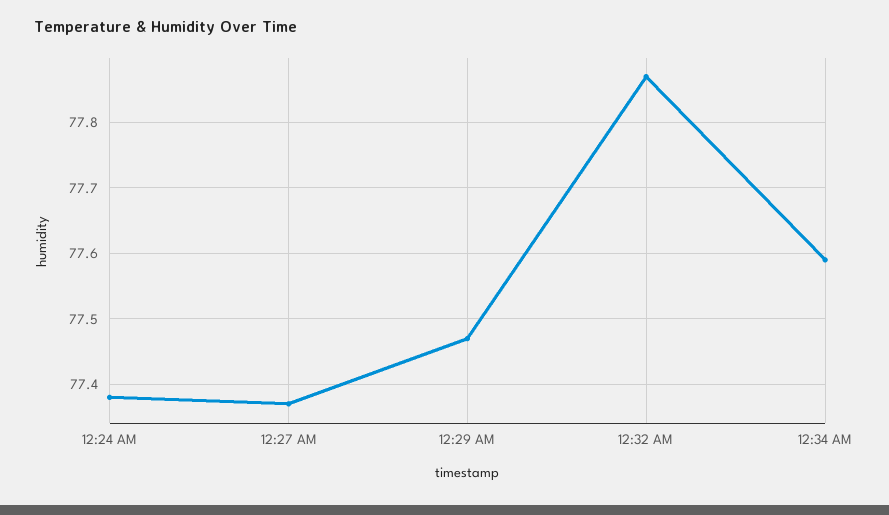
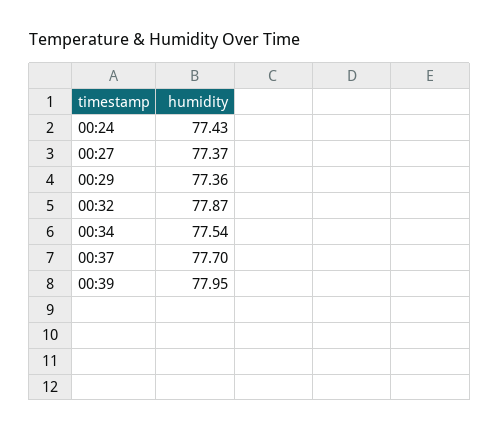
12:24 AM: 77.38 -> 77.43
12:29 AM: 77.47 -> 77.36
12:34 AM: 77.59 -> 77.54
00:37: none -> 77.7
00:39: none -> 77.95

